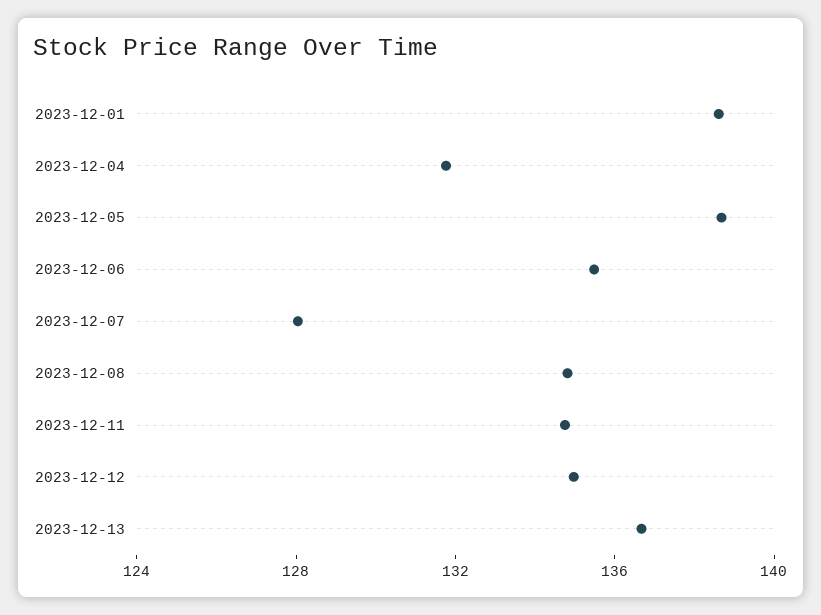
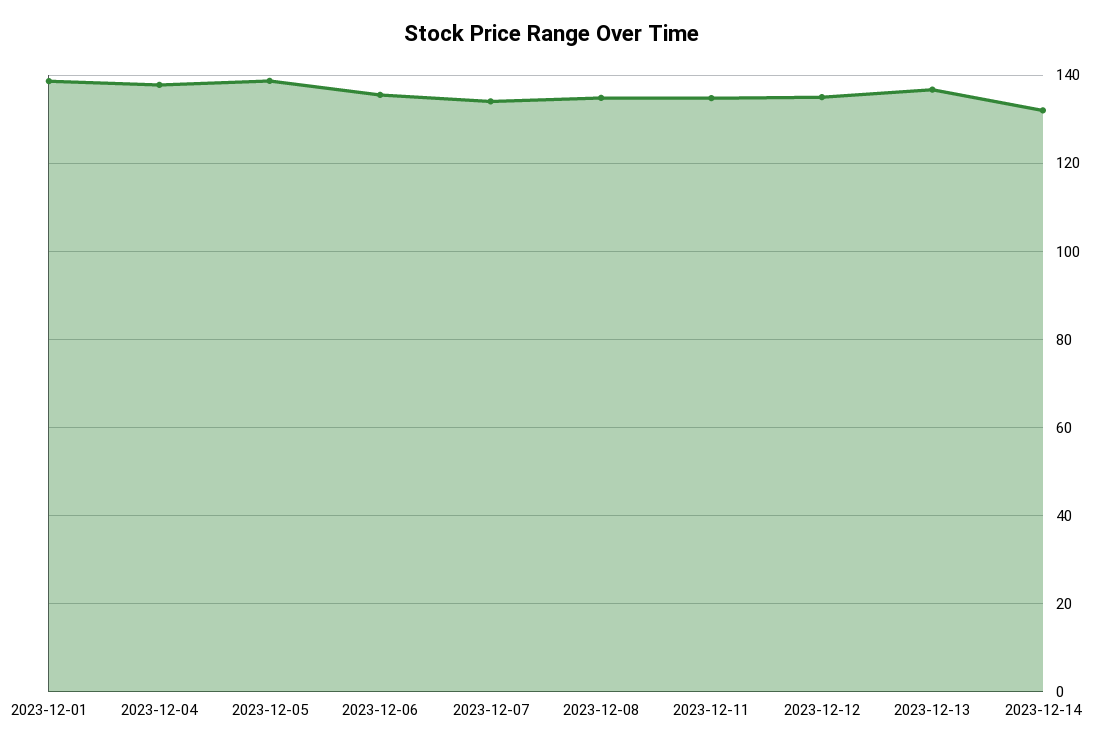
2023-12-04: 132 -> 138
2023-12-07: 128 -> 134
2023-12-14: none -> 132

